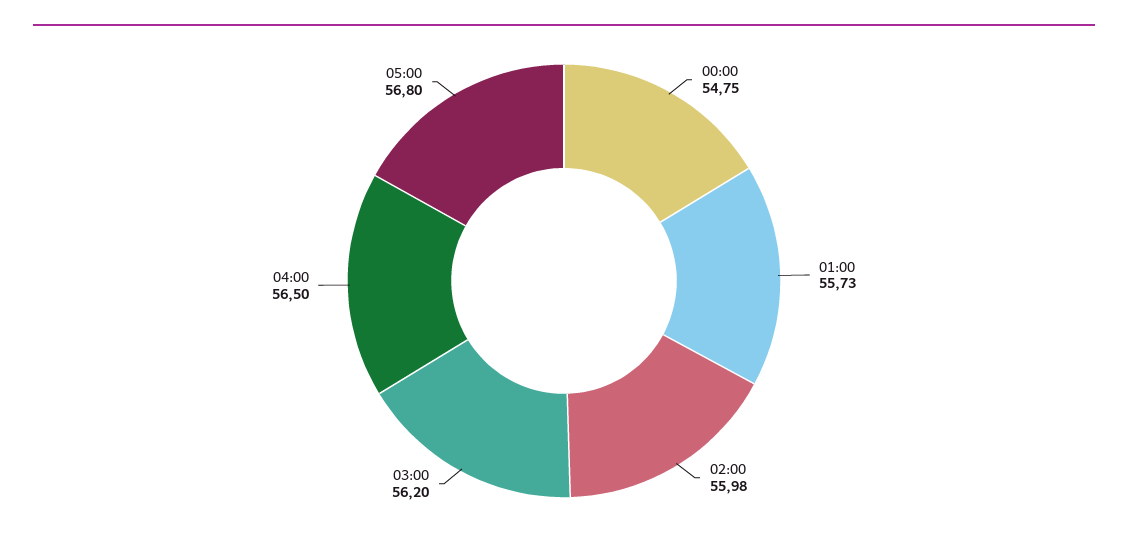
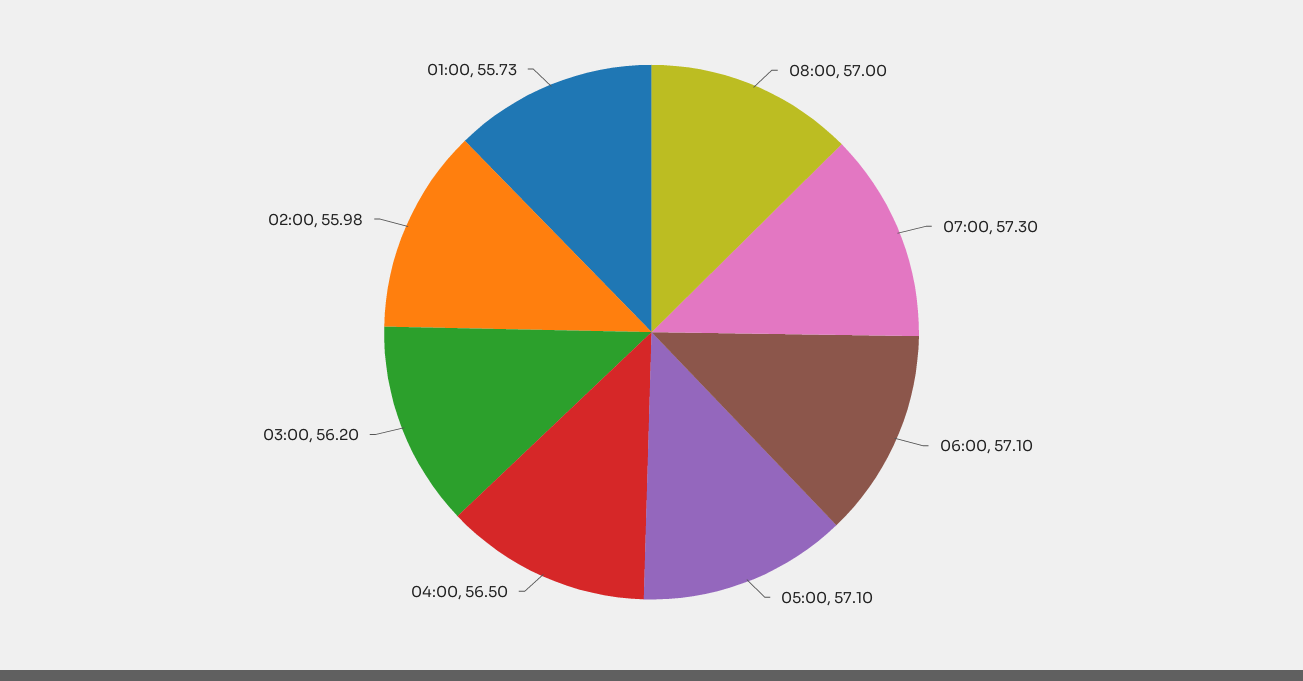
00:00: 54.75 -> none
05:00: 56.8 -> 57.1
08:00: none -> 57
07:00: none -> 57.3
06:00: none -> 57.1

